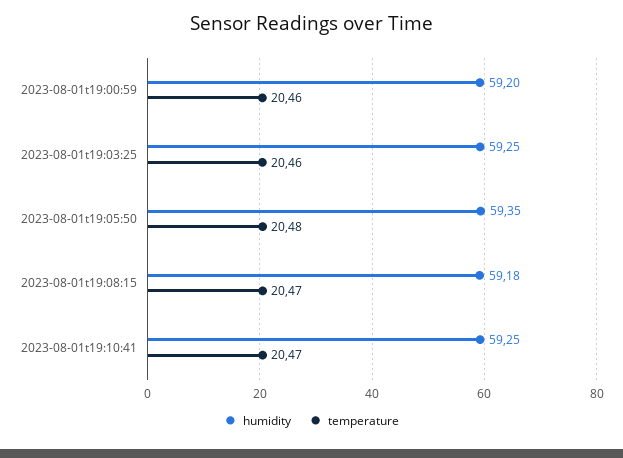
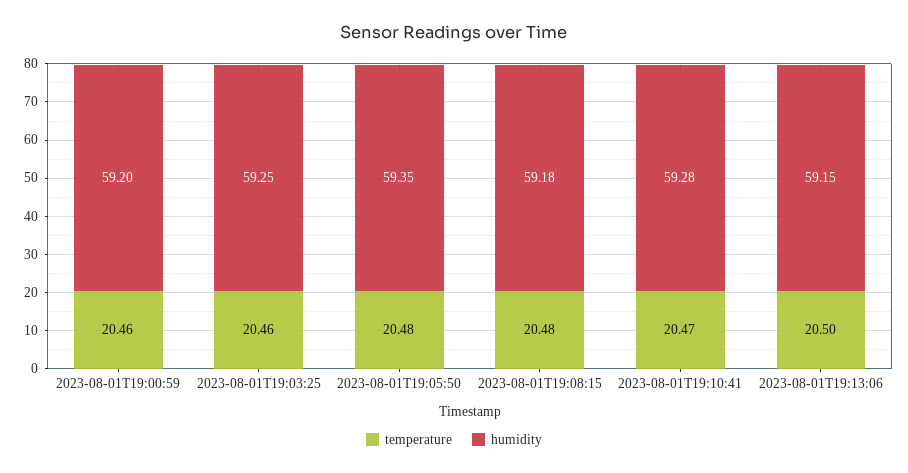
temperature, 2023-08-01t19:08:15: 20.47 -> 20.48
humidity, 2023-08-01t19:10:41: 59.25 -> 59.28
temperature, 2023-08-01T19:13:06: none -> 20.5
humidity, 2023-08-01T19:13:06: none -> 59.15

